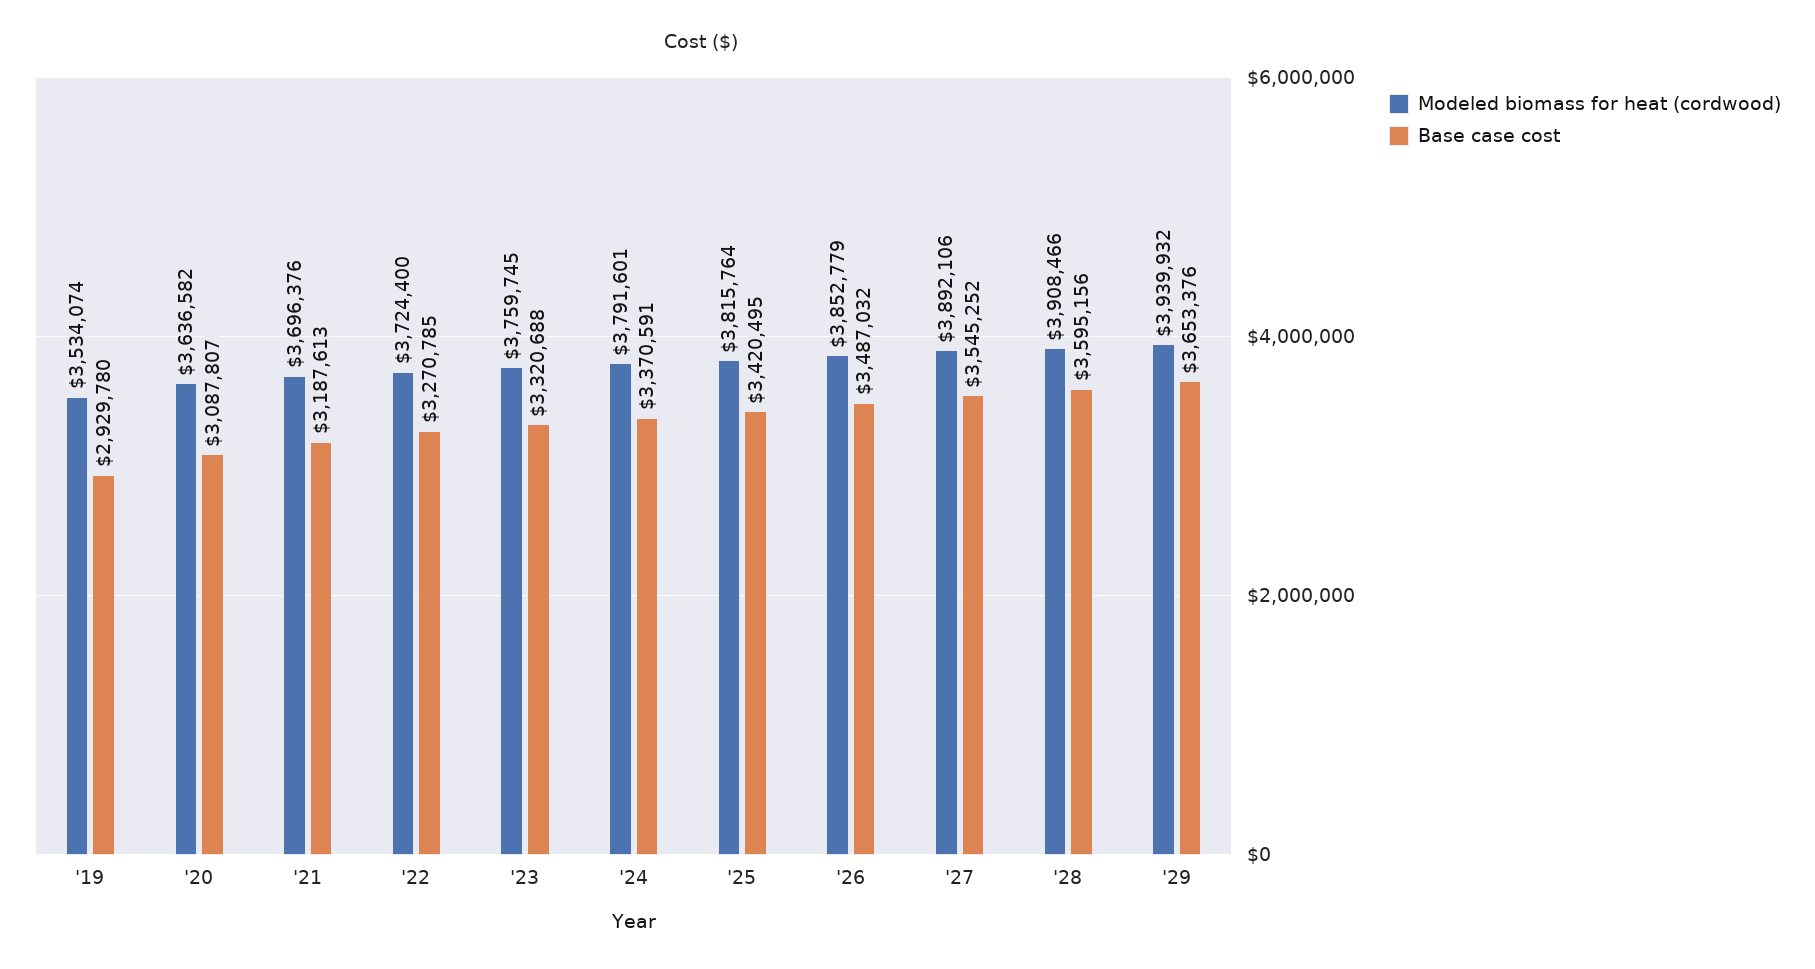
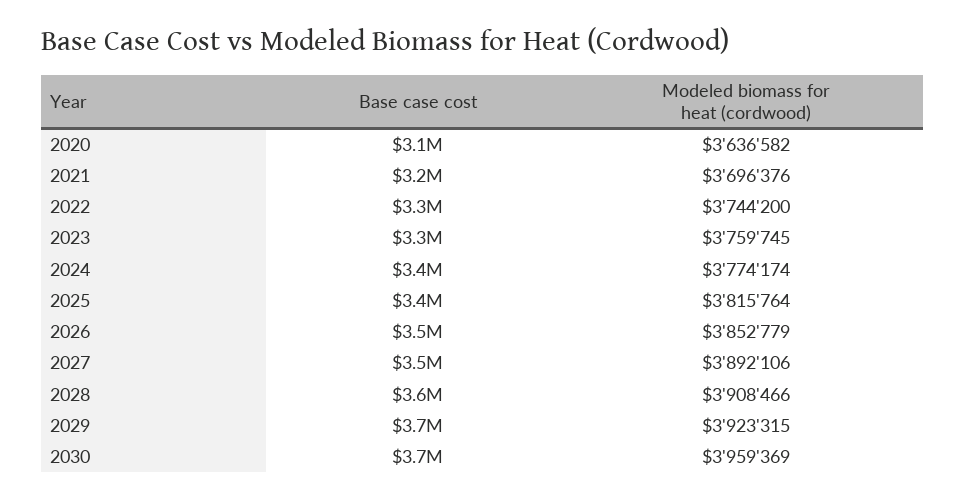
Modeled biomass for heat (cordwood), '19: 3534074 -> none
Base case cost, '19: 2929780 -> none
Modeled biomass for heat (cordwood), '22: 3724400 -> 3744200
Modeled biomass for heat (cordwood), '24: 3791601 -> 3774174
Modeled biomass for heat (cordwood), '29: 3939932 -> 3923315
Base case cost, 2030: none -> 3700000
Modeled biomass for heat (cordwood), 2030: none -> 3959369

